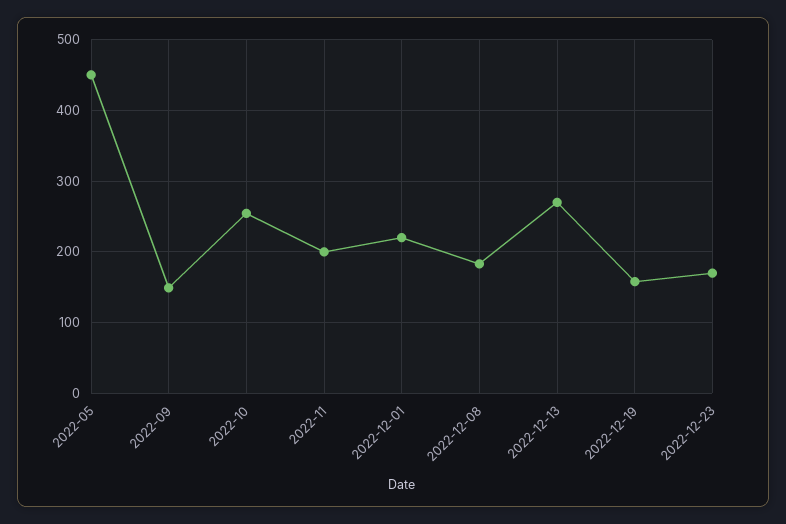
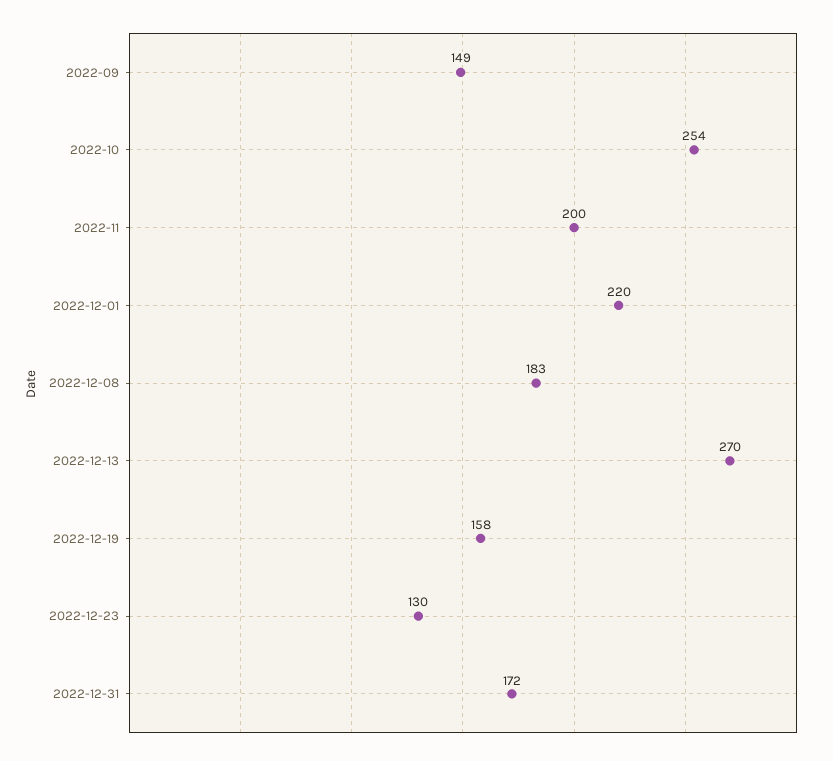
2022-05: 450 -> none
2022-12-23: 170 -> 130
2022-12-31: none -> 172

